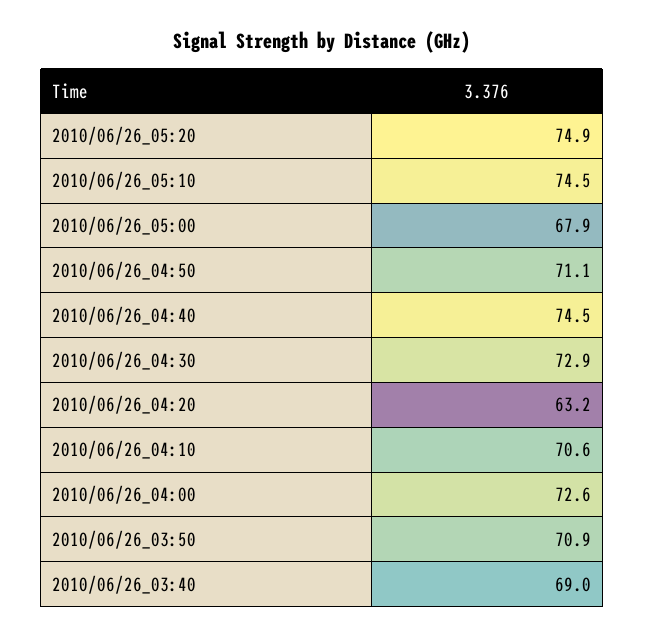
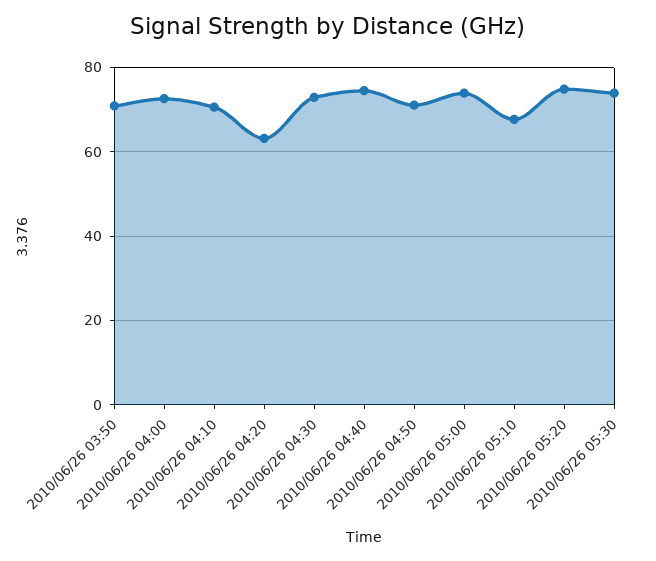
2010/06/26_05:10: 74.5 -> 68
2010/06/26_05:00: 67.9 -> 74
2010/06/26_03:40: 69 -> none
2010/06/26 05:30: none -> 74

